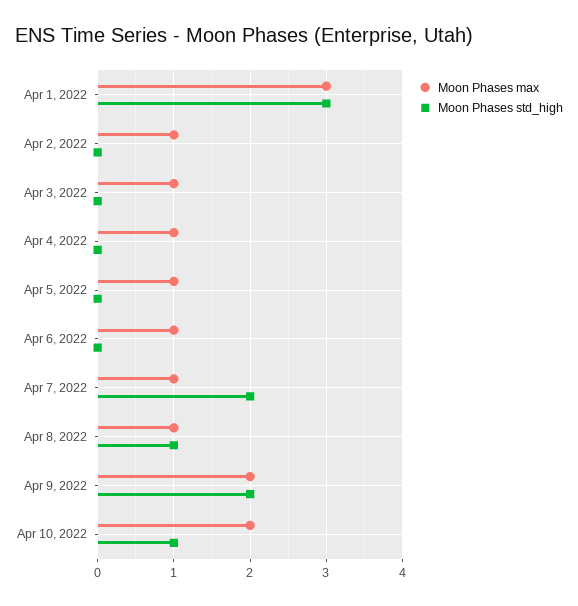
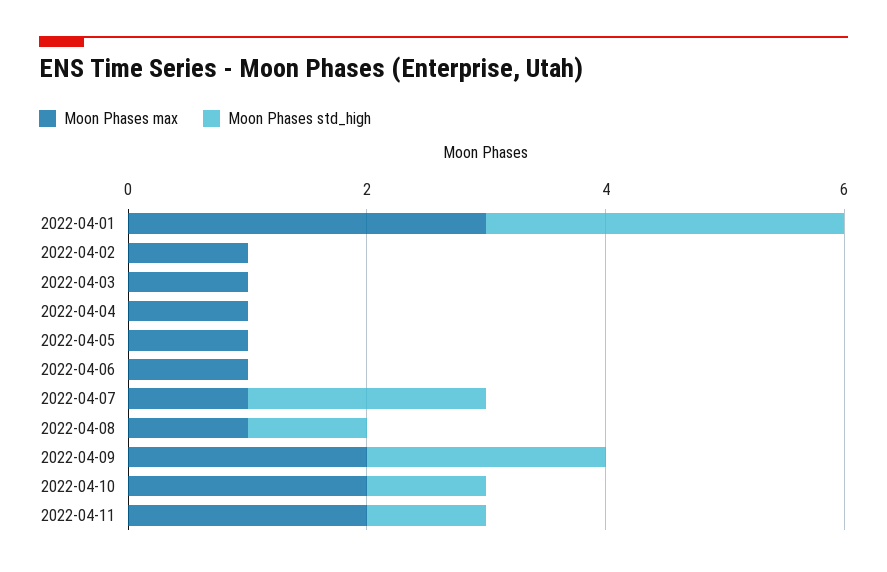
Moon Phases max, 2022-04-11: none -> 2
Moon Phases std_high, 2022-04-11: none -> 1

